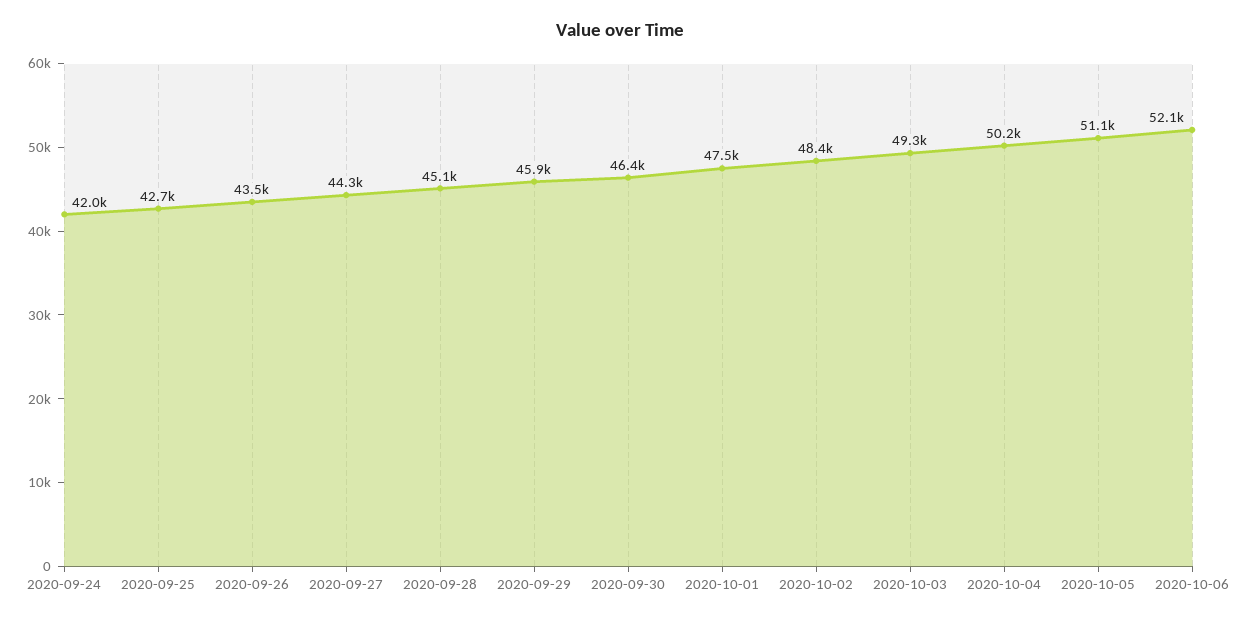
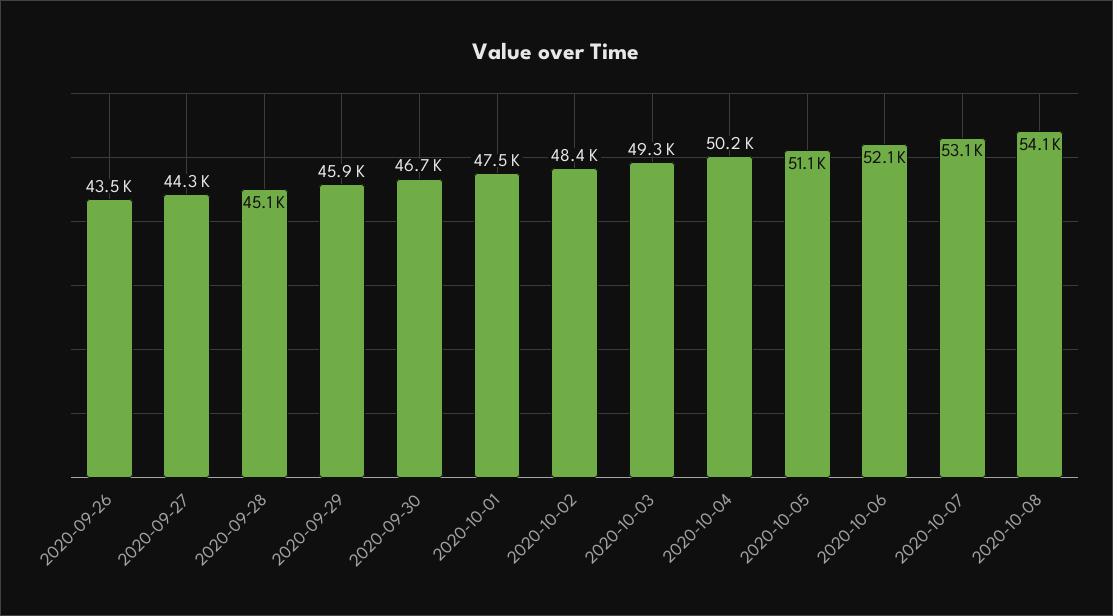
2020-09-24: 42000 -> none
2020-09-25: 42700 -> none
2020-09-30: 46400 -> 46700
2020-10-07: none -> 53100
2020-10-08: none -> 54100

